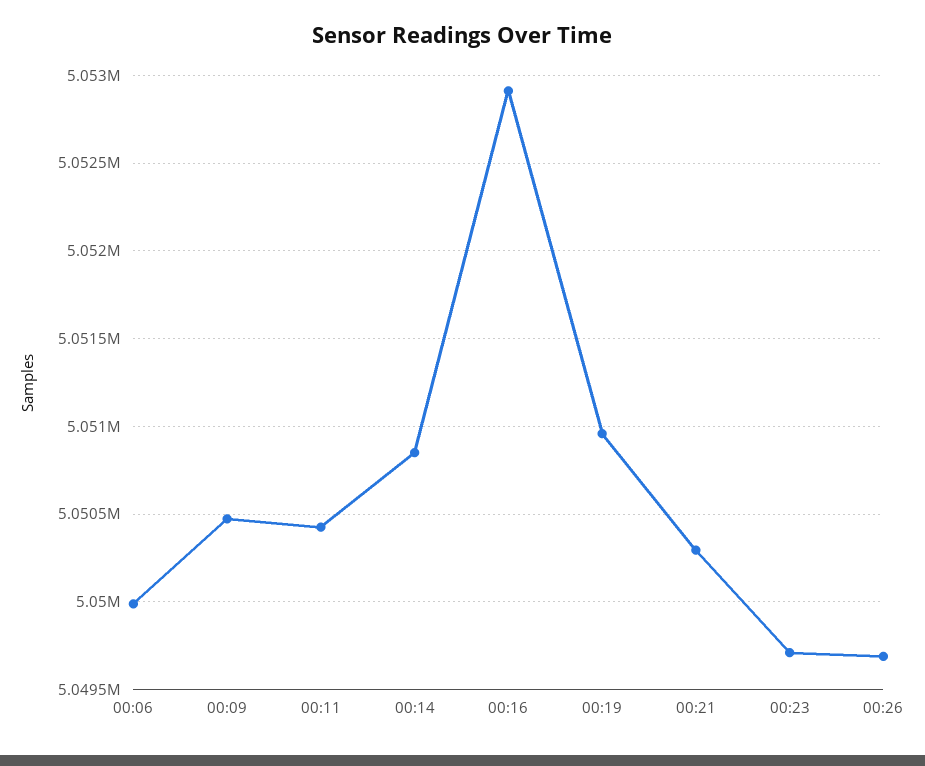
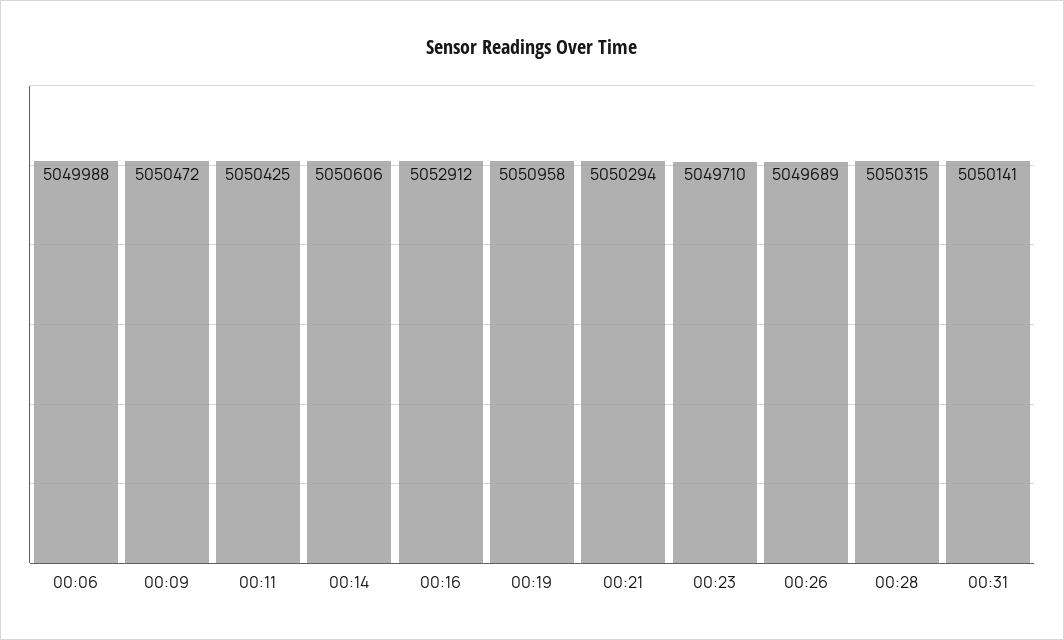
00:14: 5050850 -> 5050606
00:28: none -> 5050315
00:31: none -> 5050141

